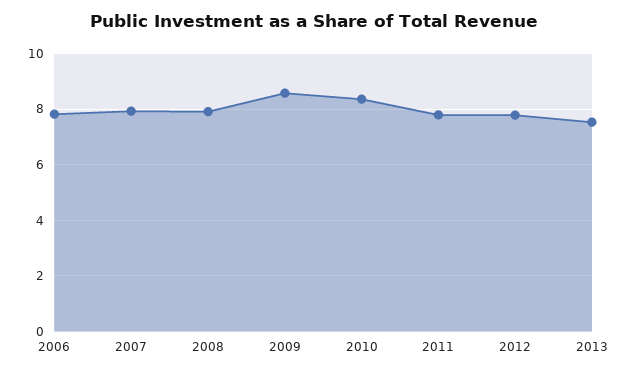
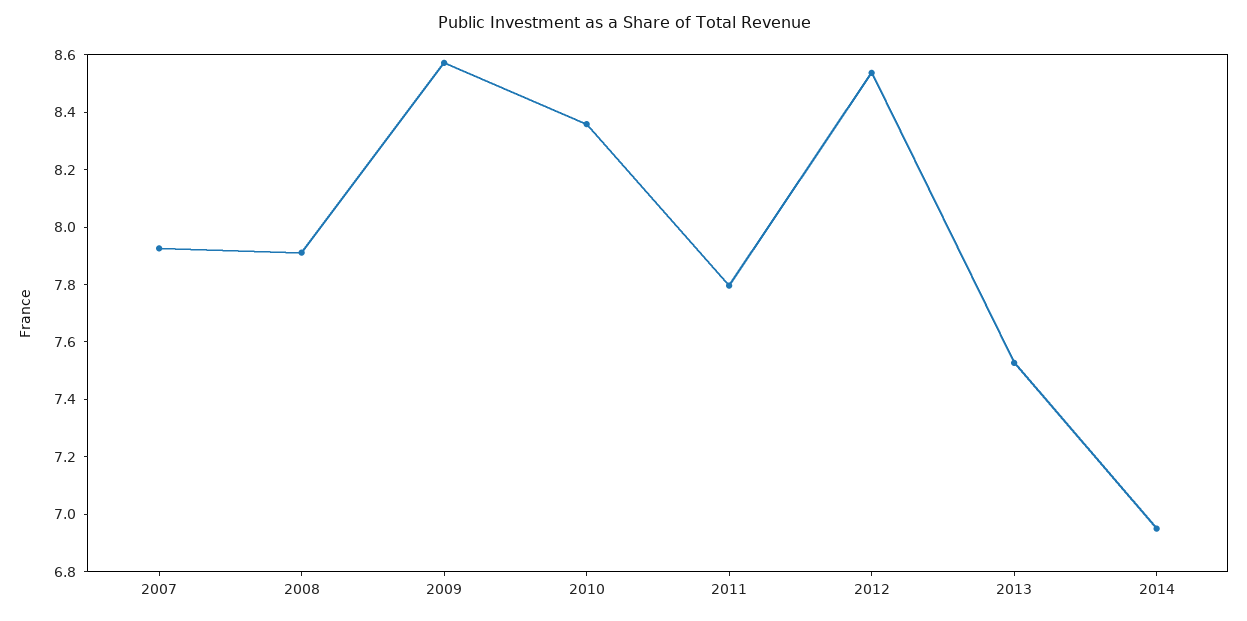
2006: 7.75 -> none
2012: 7.75 -> 8.55
2014: none -> 6.95

